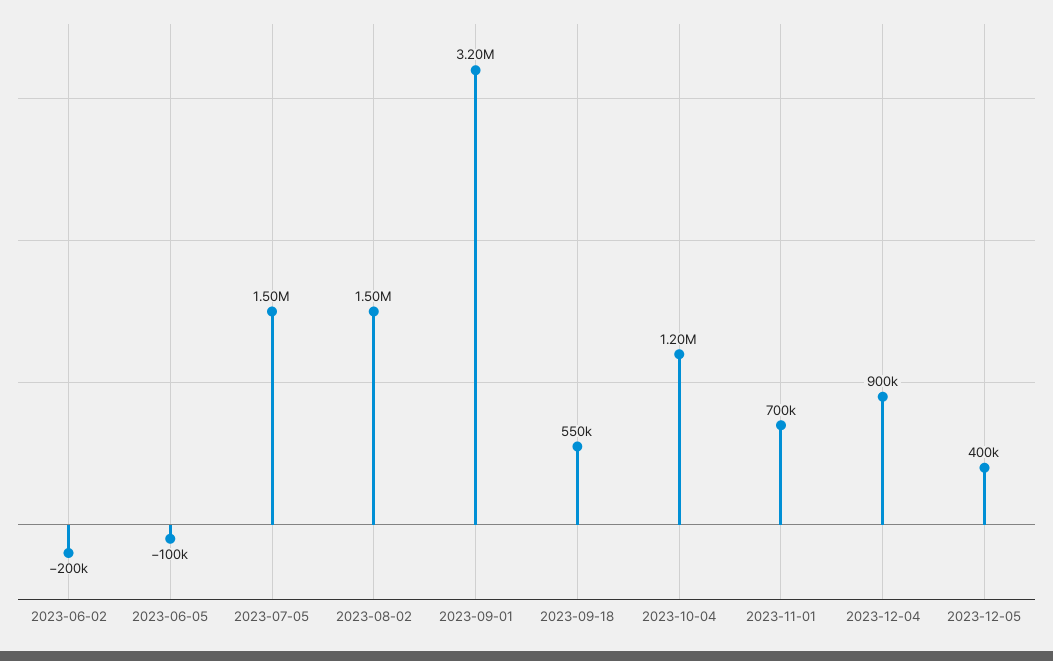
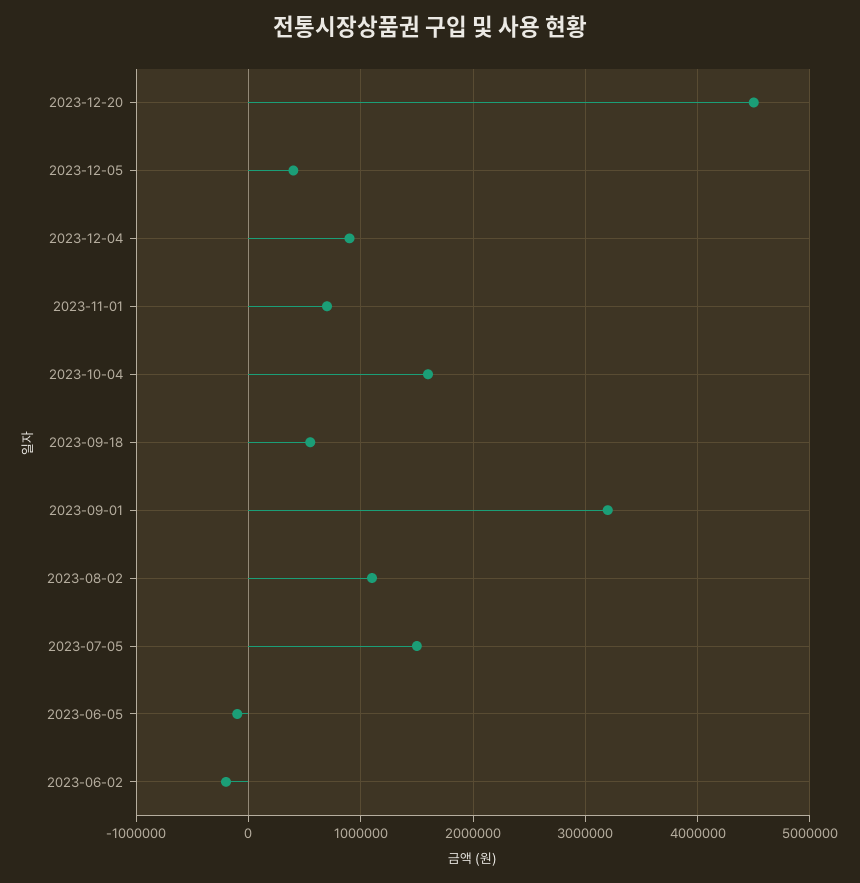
2023-08-02: 1500000 -> 1100000
2023-10-04: 1200000 -> 1600000
2023-12-20: none -> 4500000

